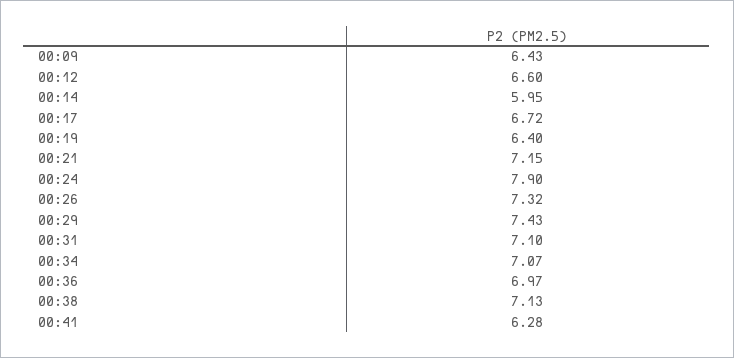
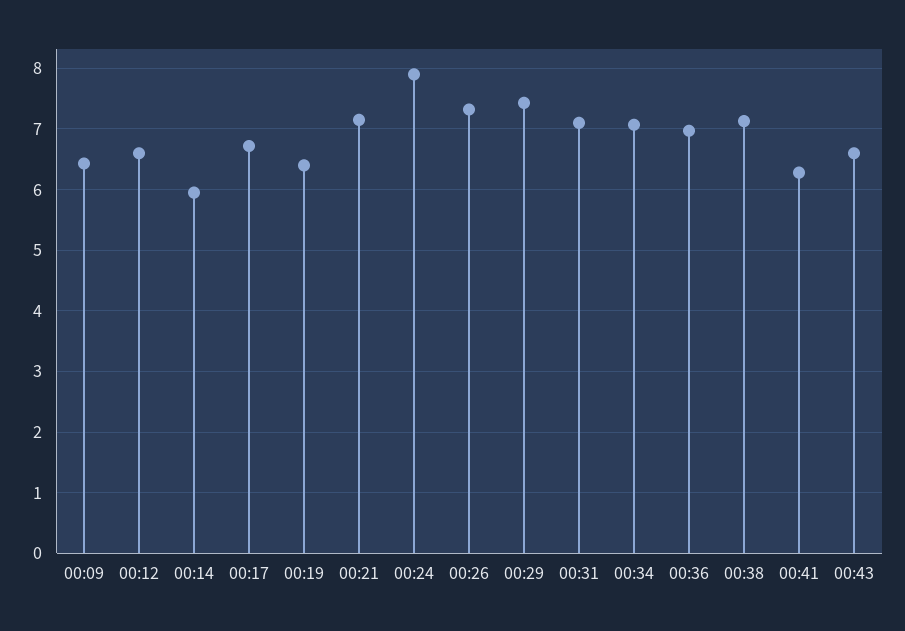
00:43: none -> 6.6

